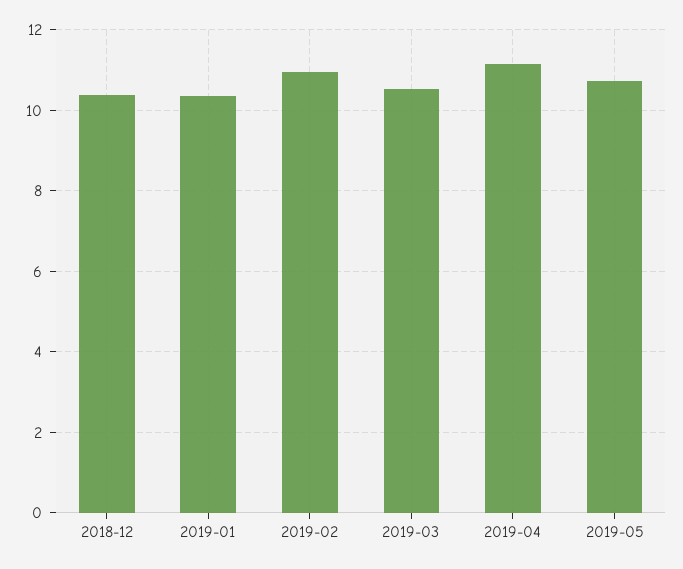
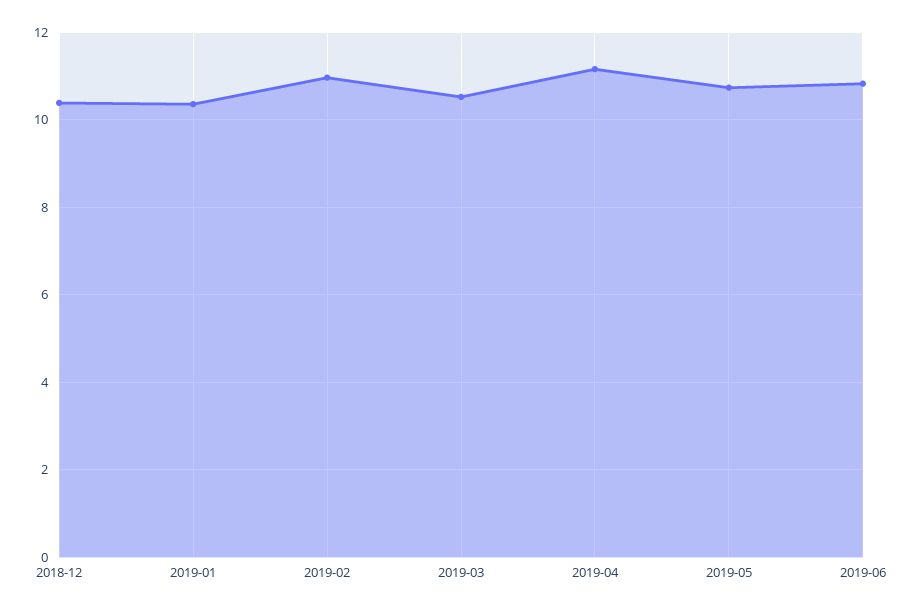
2019-06: none -> 10.8

